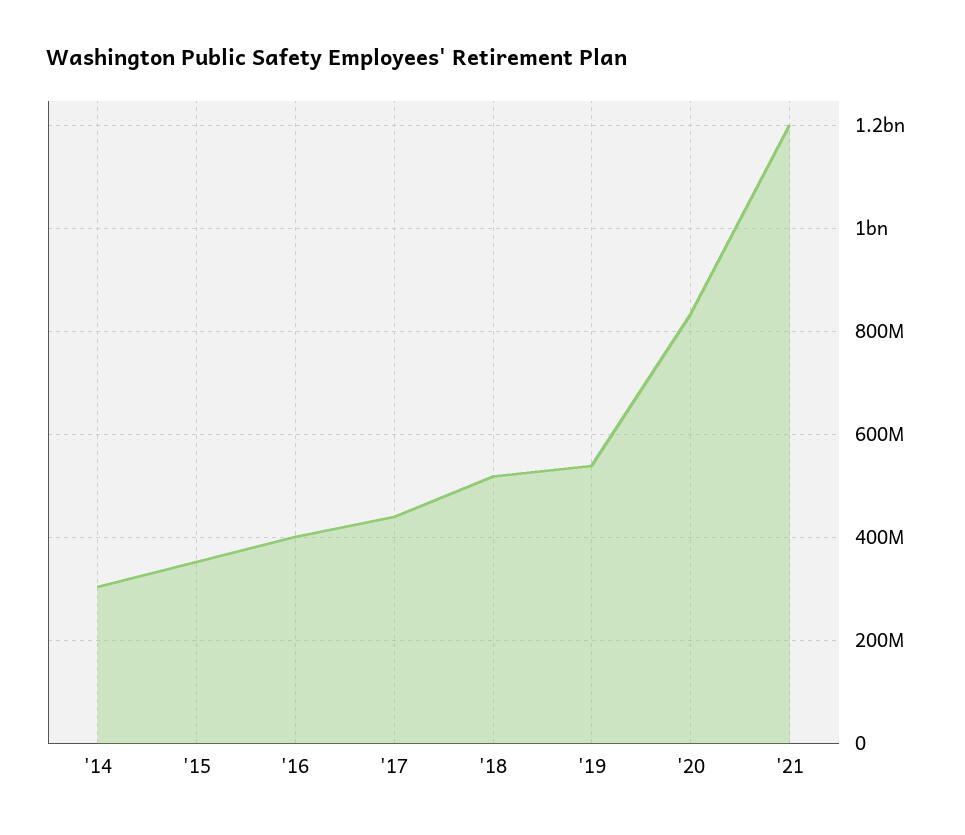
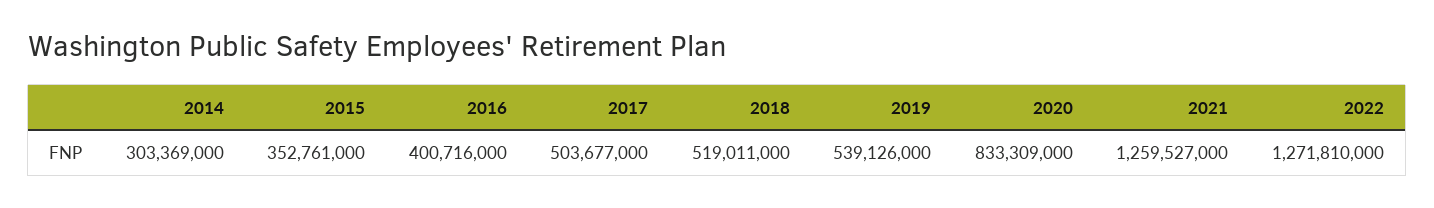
'17: 440000000 -> 503677000
'21: 1200000000 -> 1259527000
2022: none -> 1271810000

